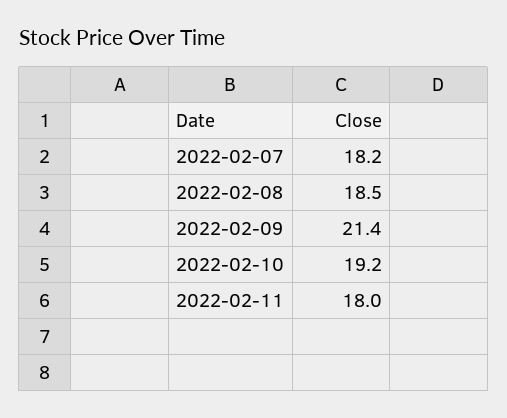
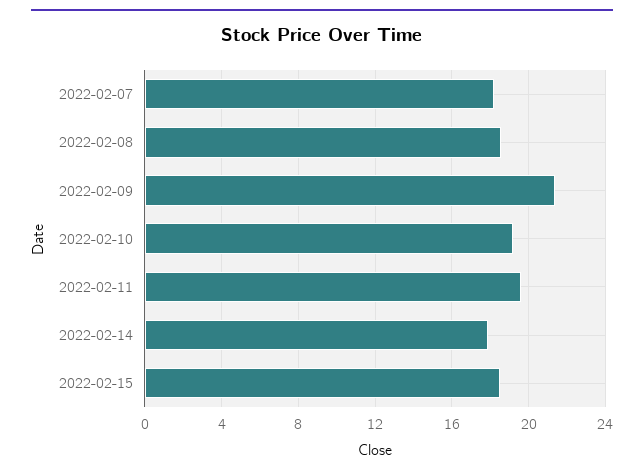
2022-02-11: 18 -> 19.5
2022-02-14: none -> 18
2022-02-15: none -> 18.5

